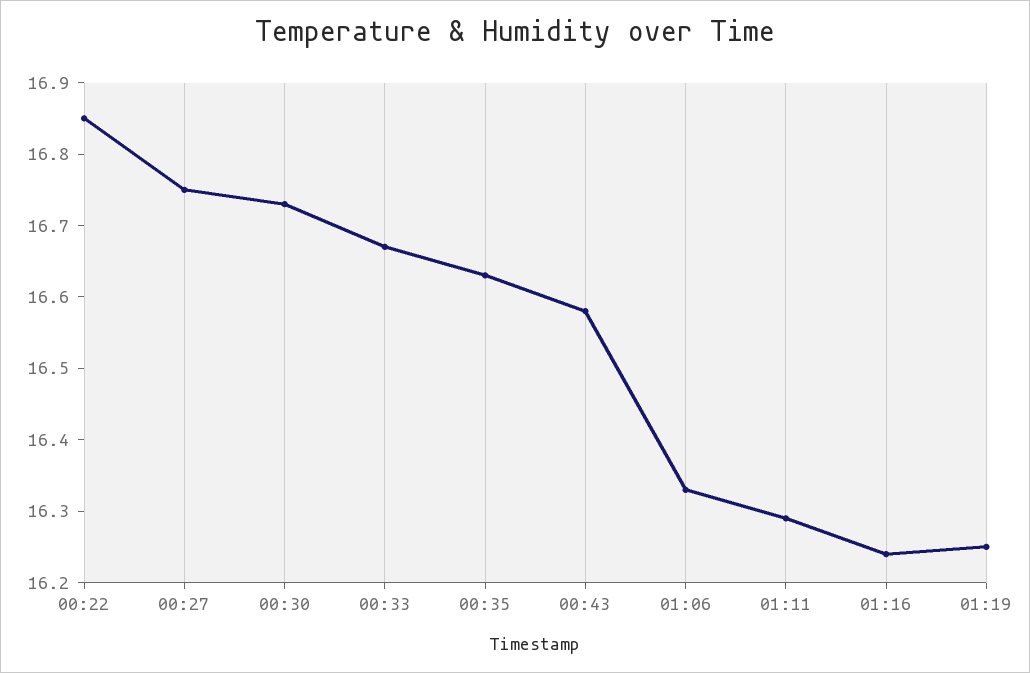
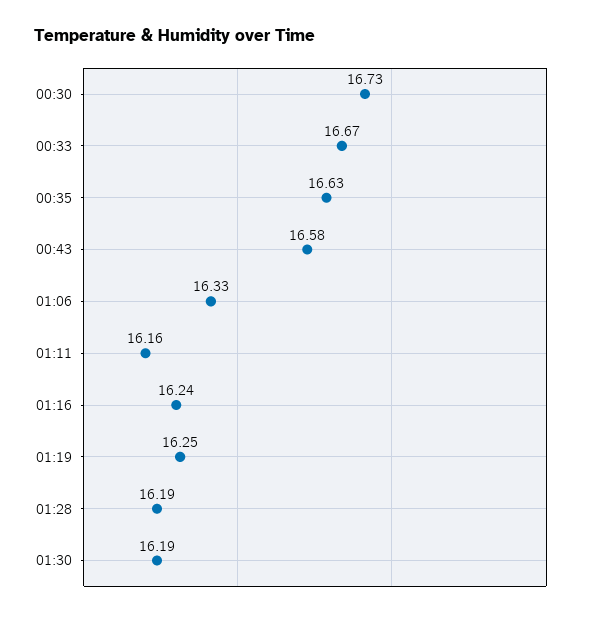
00:22: 16.85 -> none
00:27: 16.75 -> none
01:11: 16.3 -> 16.16
01:28: none -> 16.19
01:30: none -> 16.19

